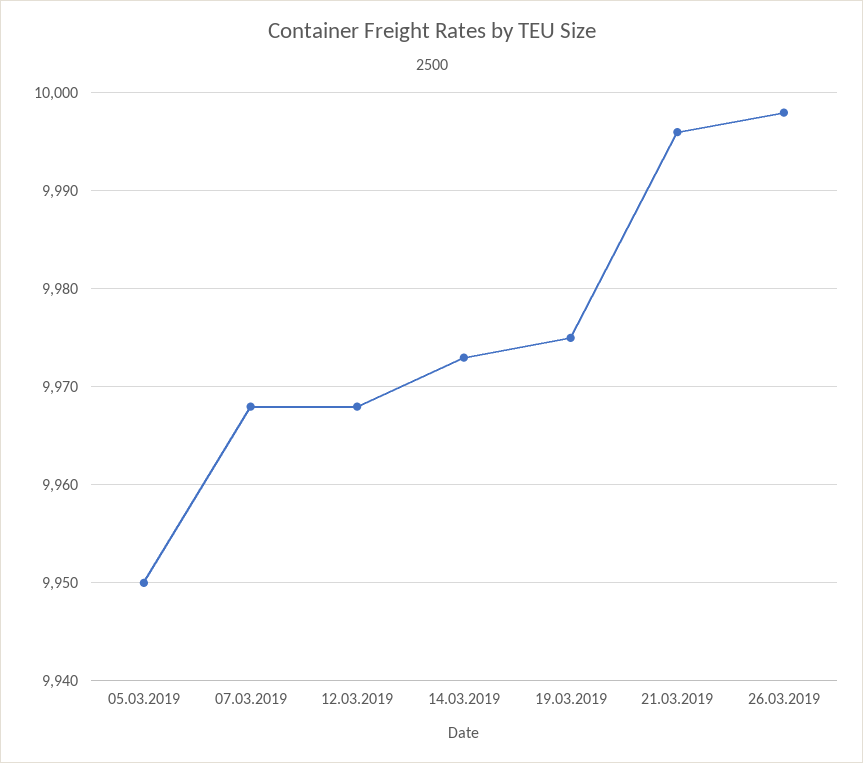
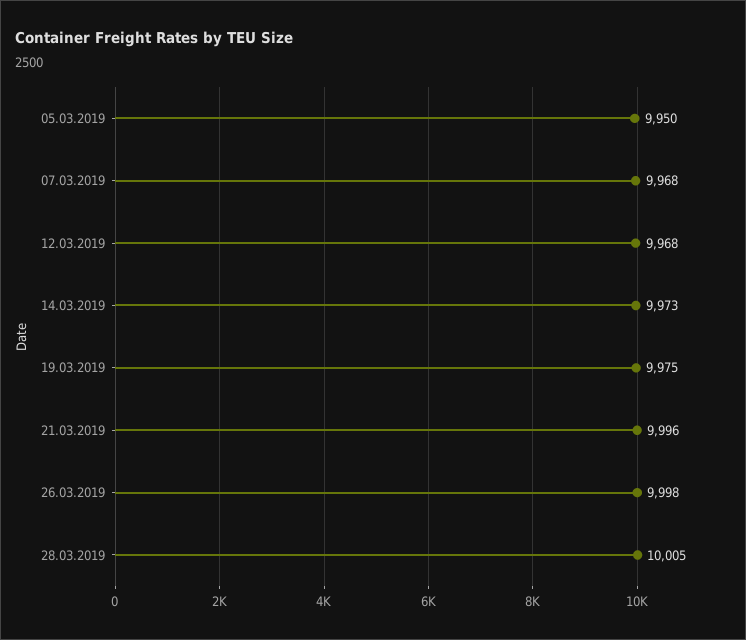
28.03.2019: none -> 10005

